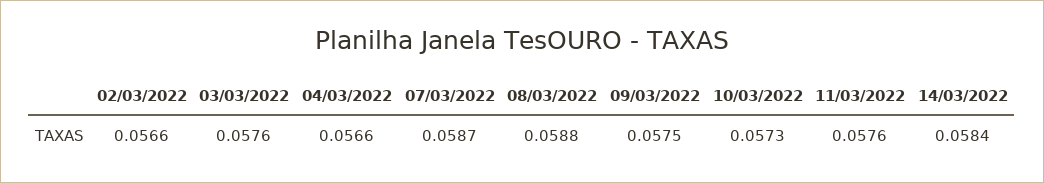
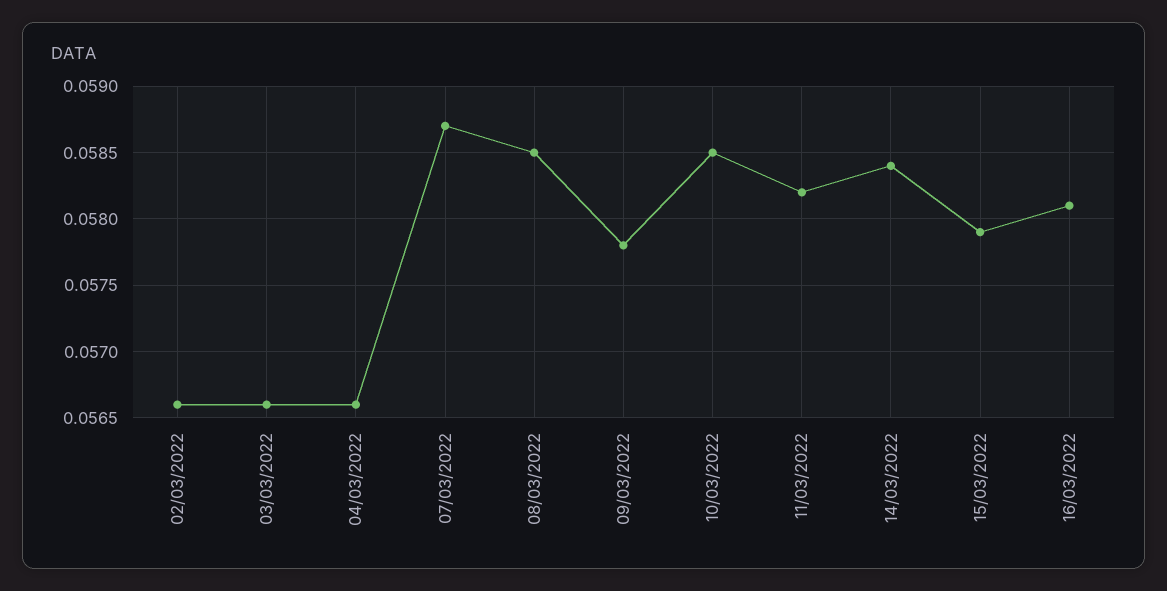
03/03/2022: 0.0576 -> 0.0566
08/03/2022: 0.0588 -> 0.0585
09/03/2022: 0.0575 -> 0.0578
10/03/2022: 0.0573 -> 0.0585
11/03/2022: 0.0576 -> 0.0582
15/03/2022: none -> 0.0579
16/03/2022: none -> 0.0581

